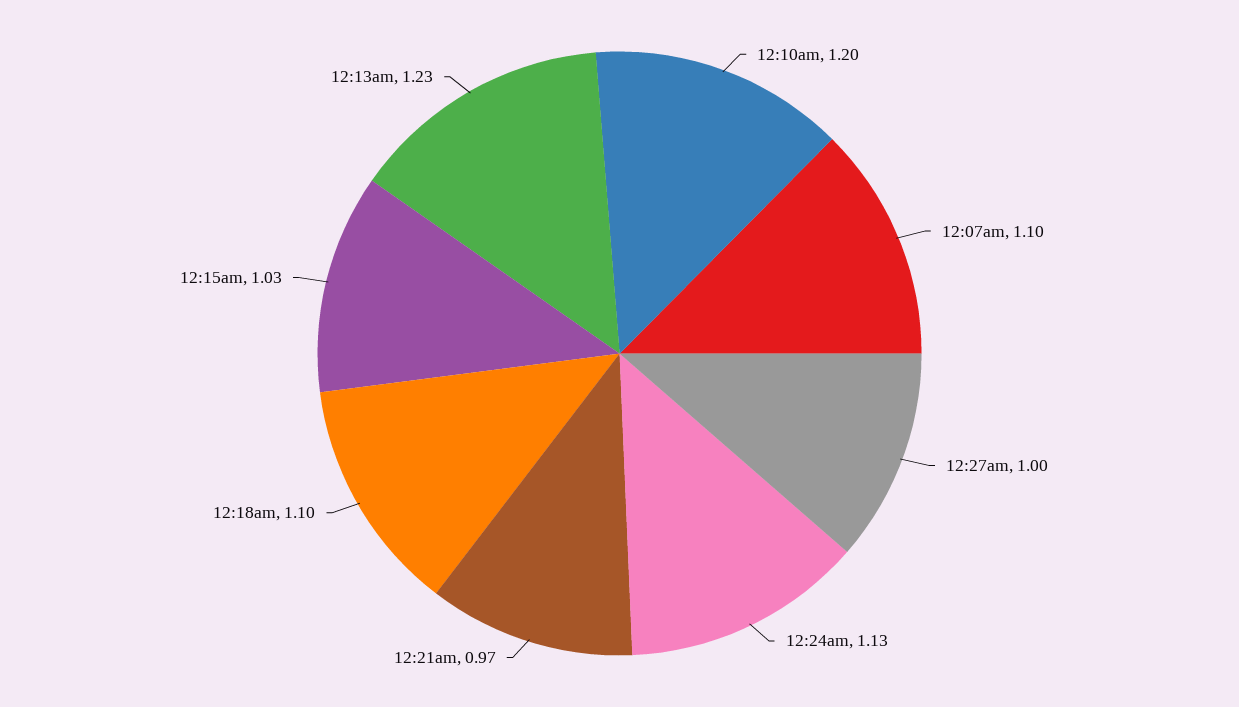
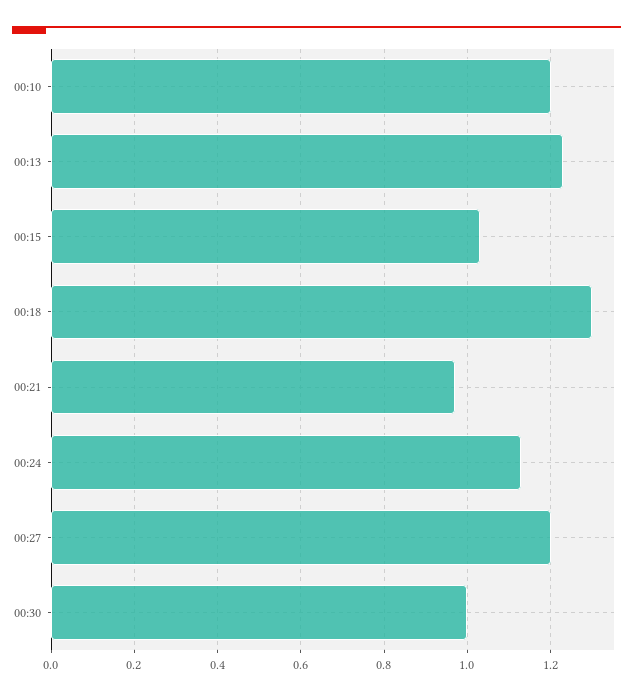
12:07am: 1.1 -> none
12:27am: 1 -> 1.2
12:18am: 1.1 -> 1.3
00:30: none -> 1

